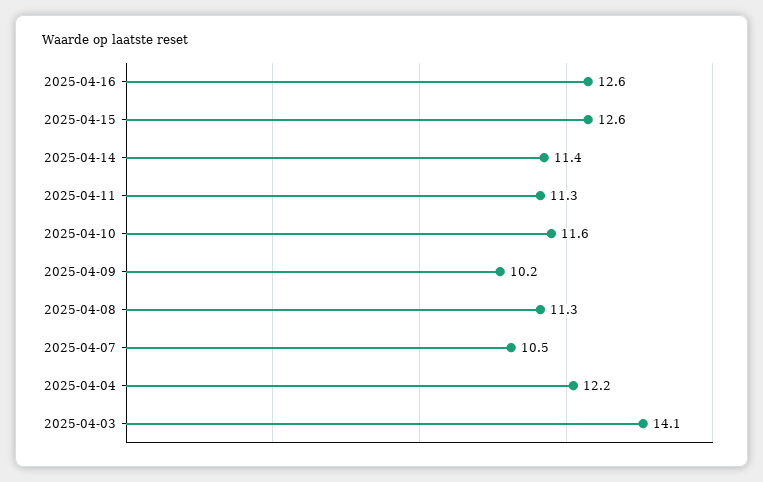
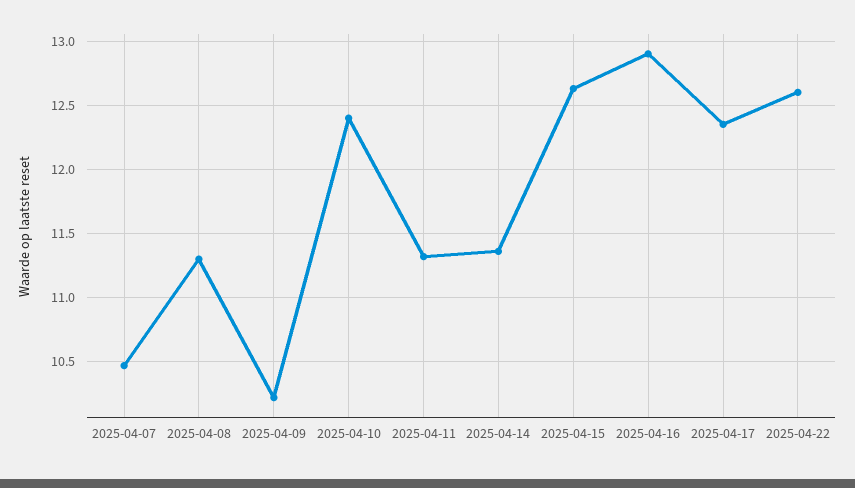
2025-04-16: 12.6 -> 12.9
2025-04-10: 11.6 -> 12.4
2025-04-04: 12.2 -> none
2025-04-03: 14.1 -> none
2025-04-17: none -> 12.35
2025-04-22: none -> 12.6

